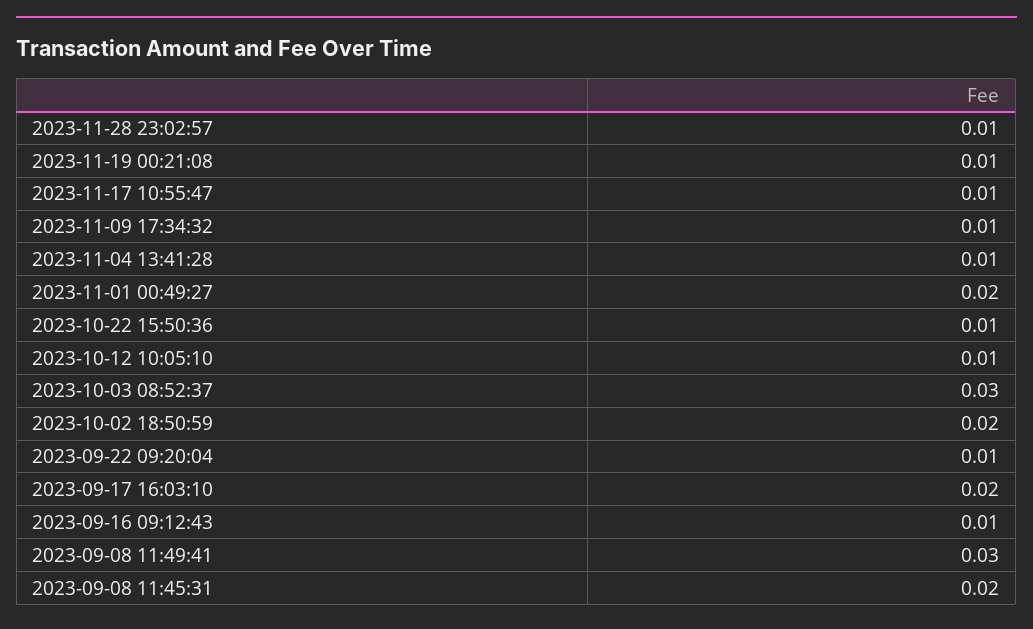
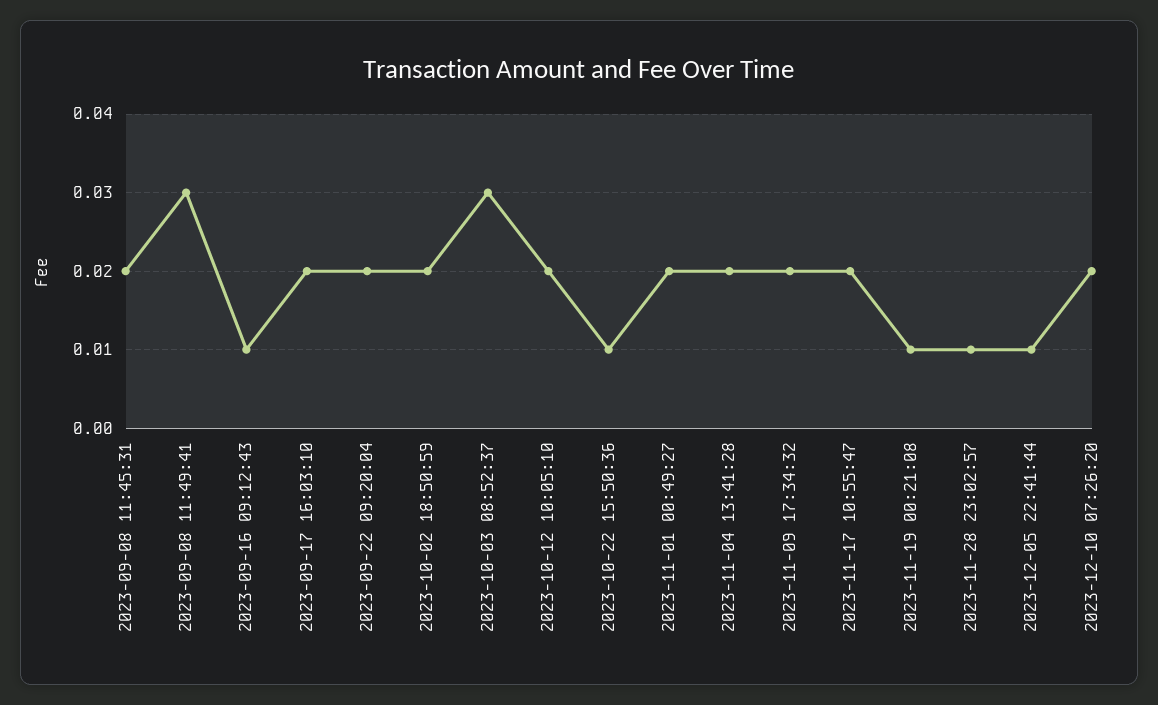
2023-11-17 10:55:47: 0.01 -> 0.02
2023-11-09 17:34:32: 0.01 -> 0.02
2023-11-04 13:41:28: 0.01 -> 0.02
2023-10-12 10:05:10: 0.01 -> 0.02
2023-09-22 09:20:04: 0.01 -> 0.02
2023-12-05 22:41:44: none -> 0.01
2023-12-10 07:26:20: none -> 0.02

